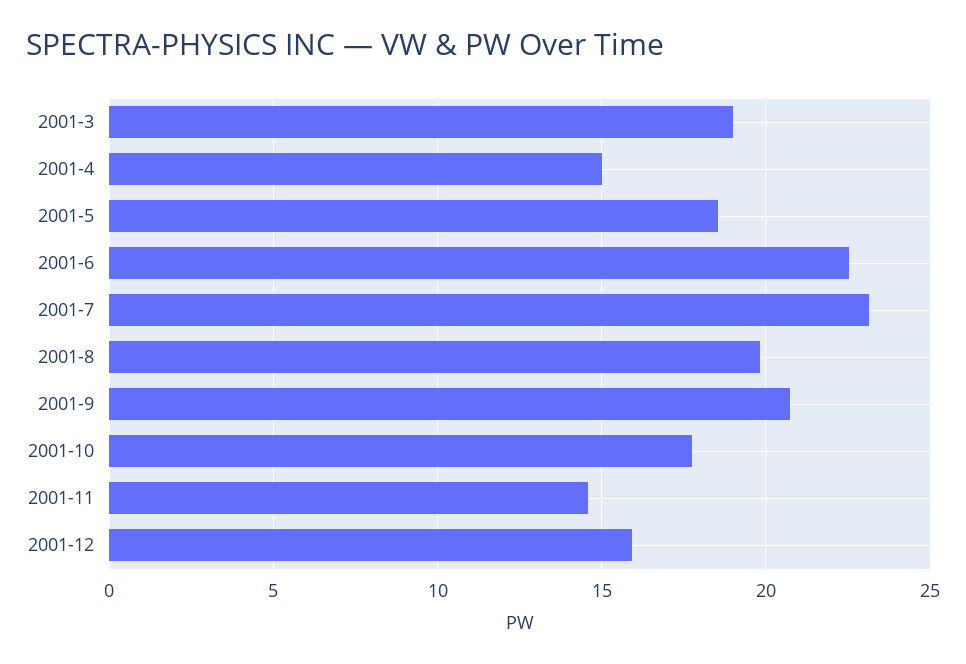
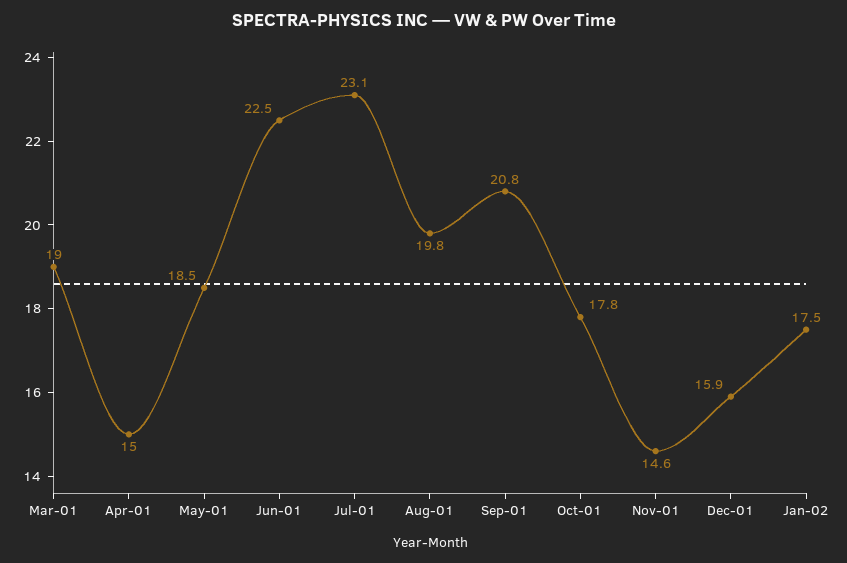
Jan-02: none -> 17.5

